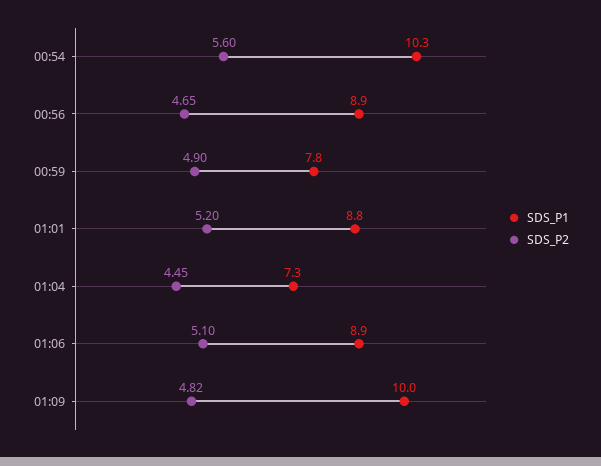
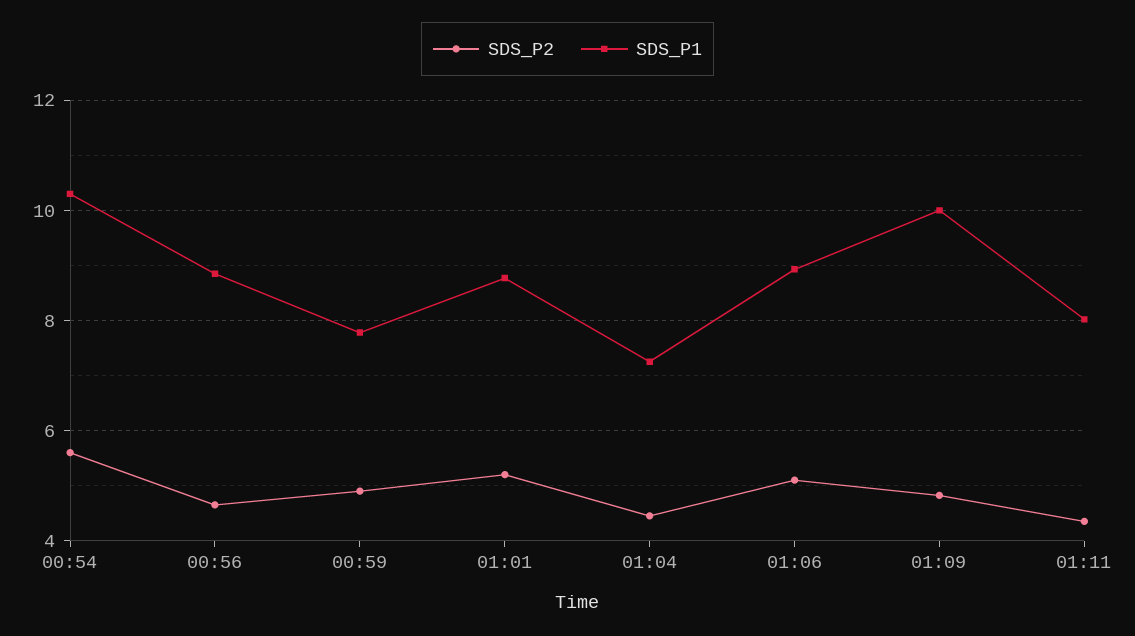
SDS_P2, 01:11: none -> 4.4
SDS_P1, 01:11: none -> 8

